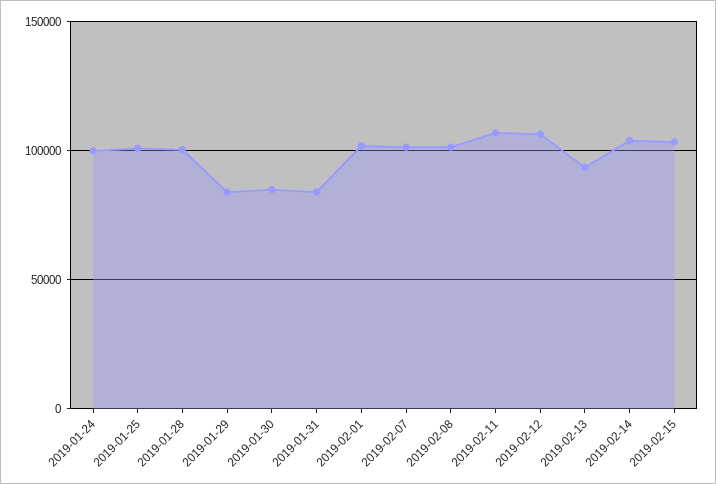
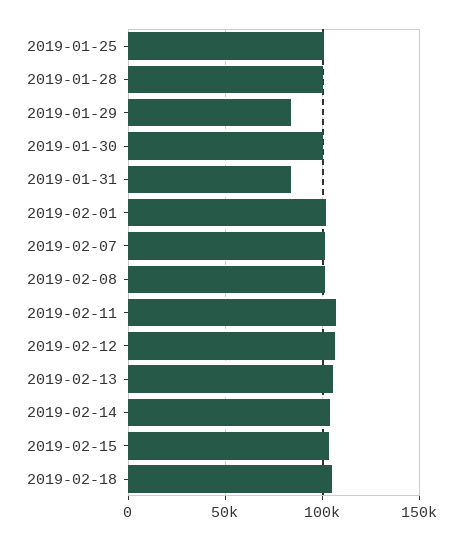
2019-01-24: 100000 -> none
2019-01-30: 85000 -> 100000
2019-02-13: 95000 -> 105000
2019-02-18: none -> 105000

